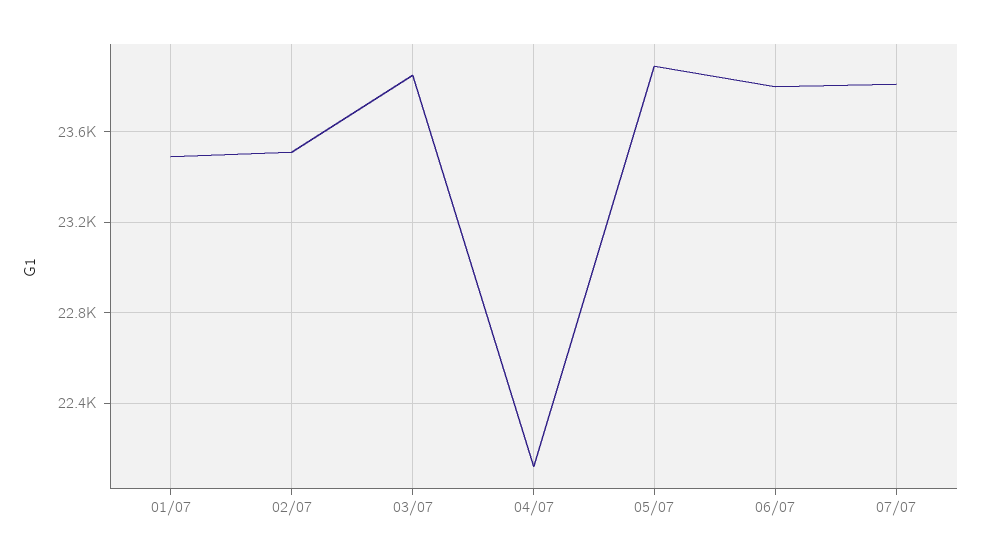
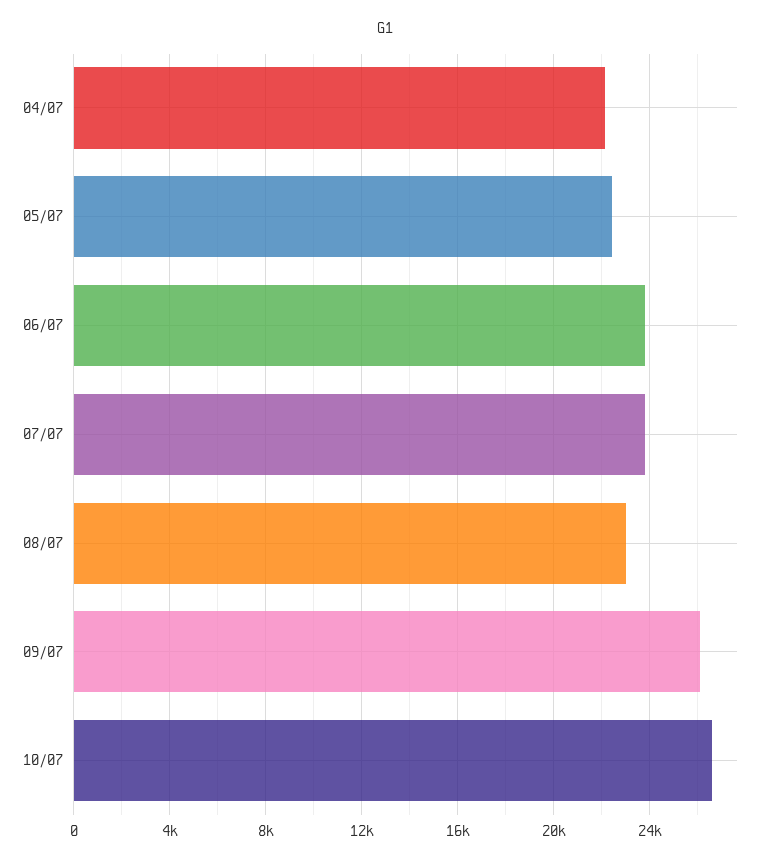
01/07: 23500 -> none
02/07: 23500 -> none
03/07: 23850 -> none
05/07: 23900 -> 22500
08/07: none -> 23000
09/07: none -> 26000
10/07: none -> 26500

